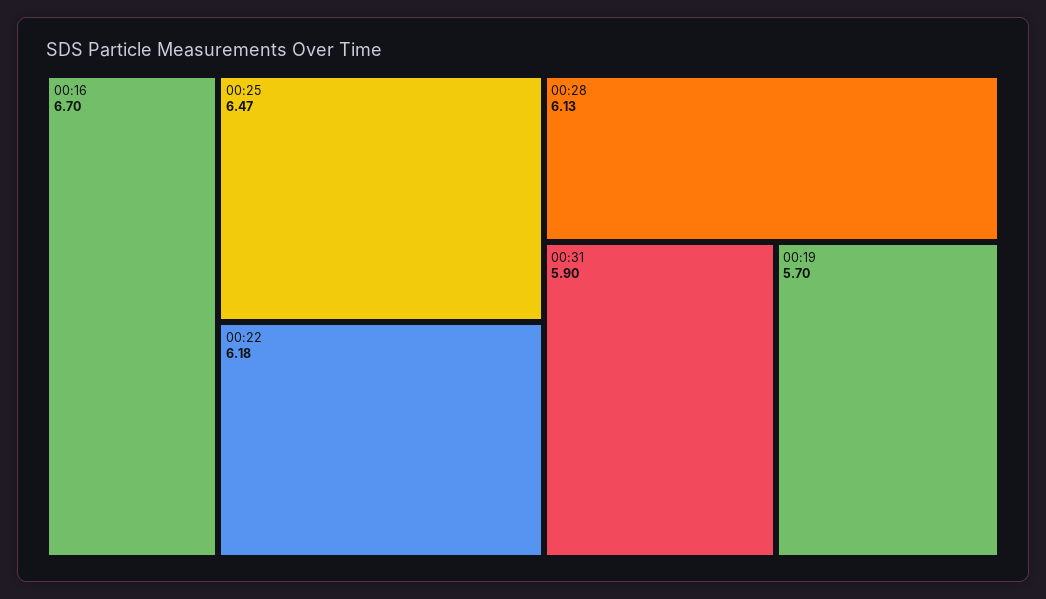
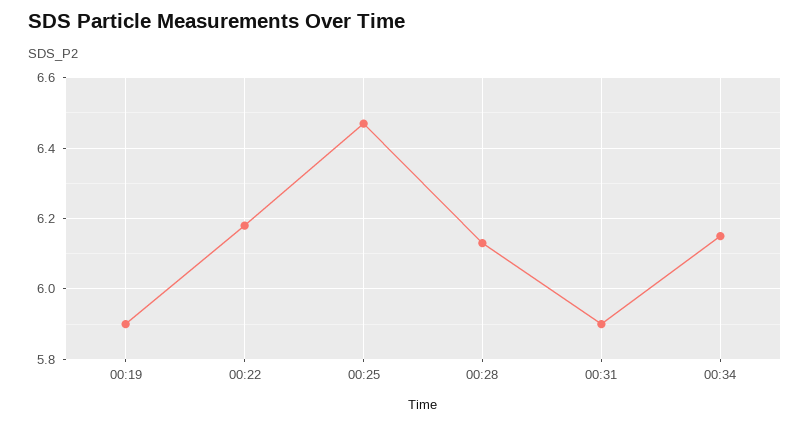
00:16: 6.7 -> none
00:19: 5.7 -> 5.9
00:34: none -> 6.15

